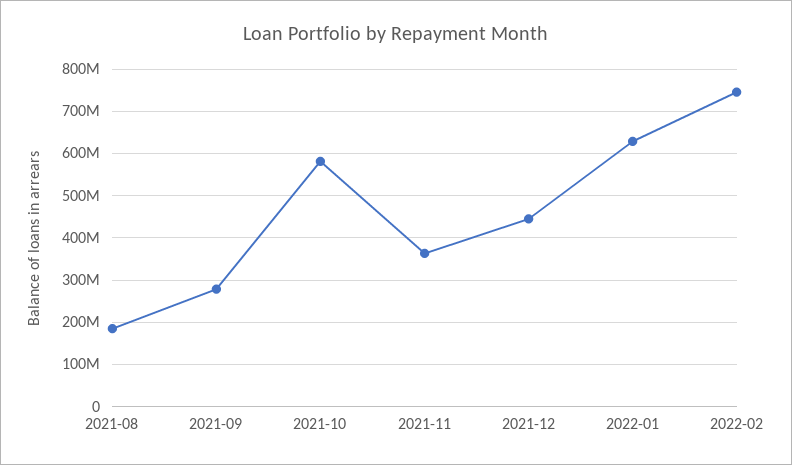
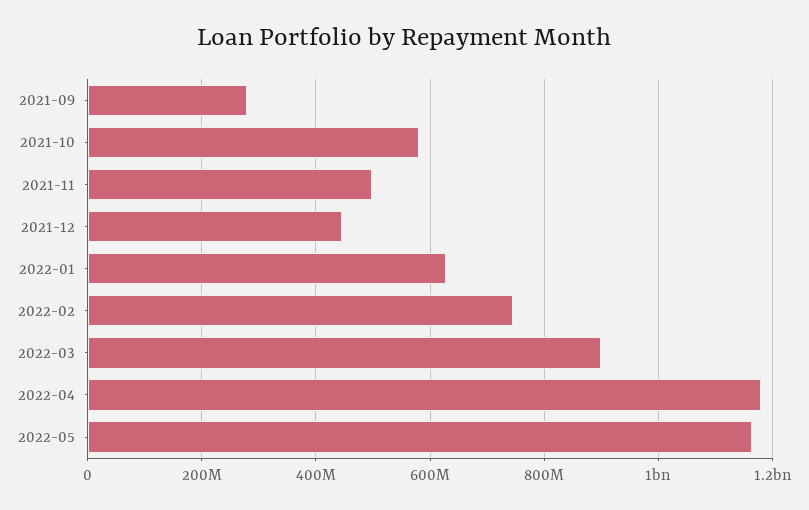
2021-08: 180000000 -> none
2021-11: 360000000 -> 500000000
2022-03: none -> 900000000
2022-04: none -> 1180000000
2022-05: none -> 1160000000

